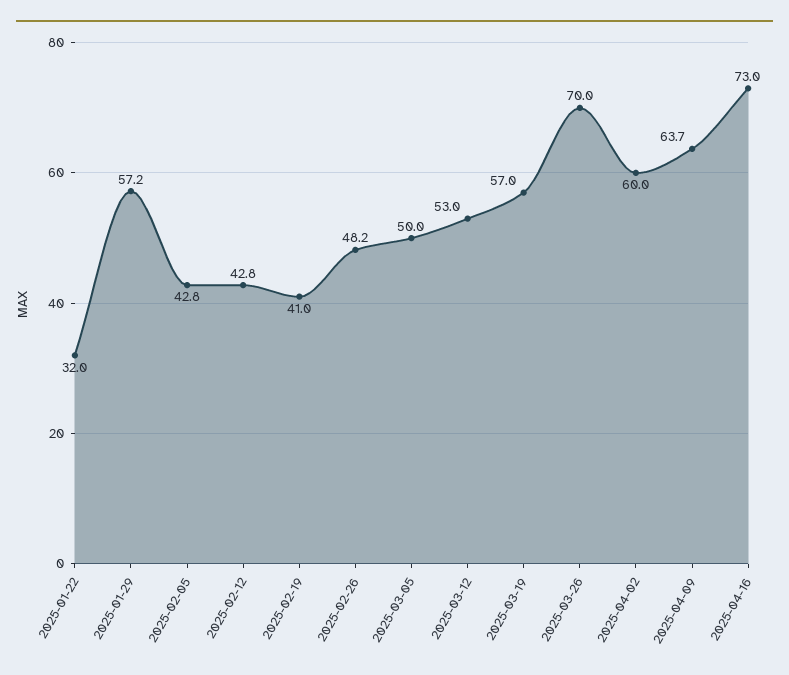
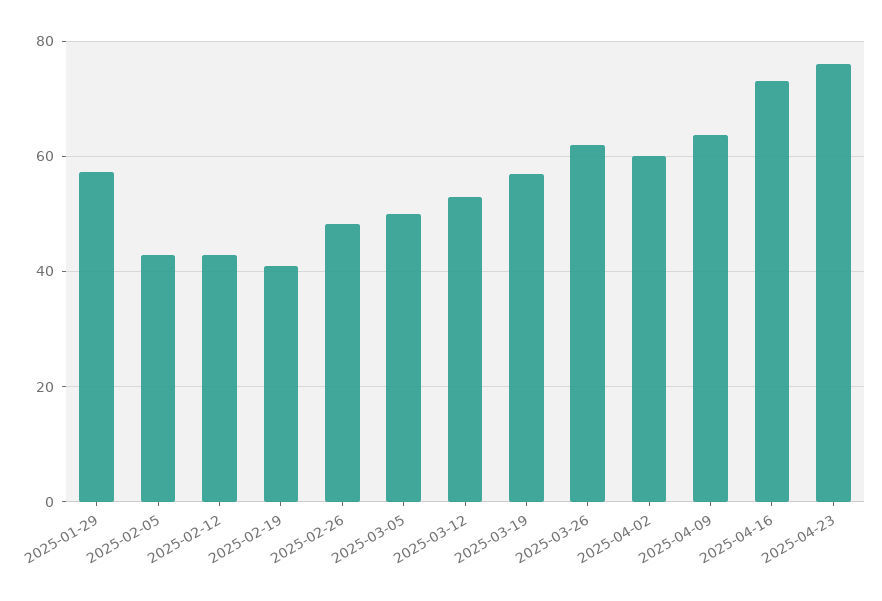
2025-01-22: 32 -> none
2025-03-26: 70 -> 62
2025-04-23: none -> 76

